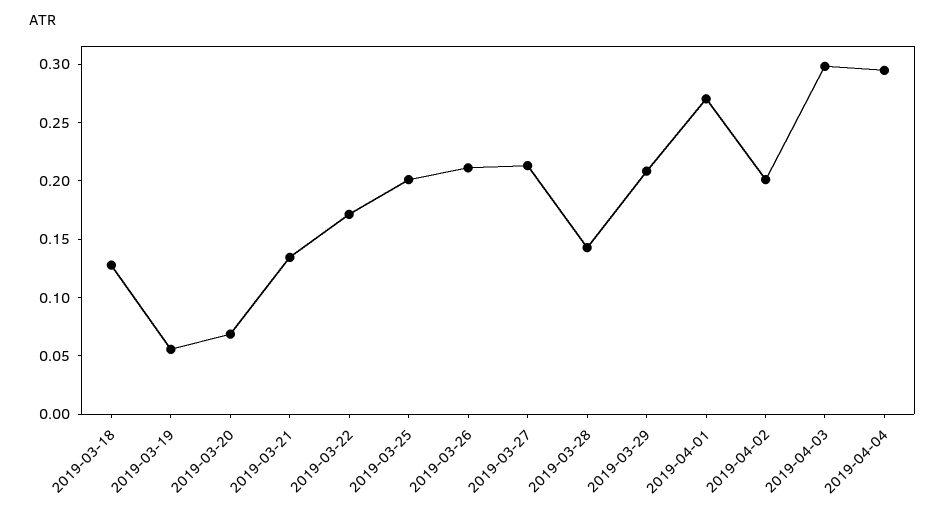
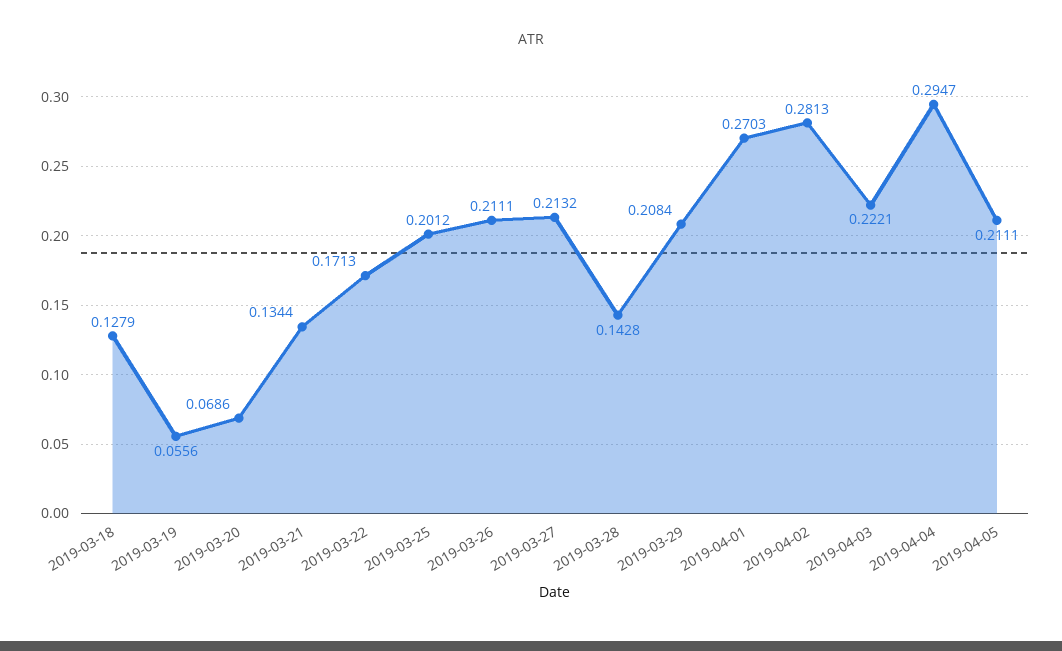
2019-04-02: 0.2 -> 0.2813
2019-04-03: 0.3 -> 0.2221
2019-04-05: none -> 0.2111

